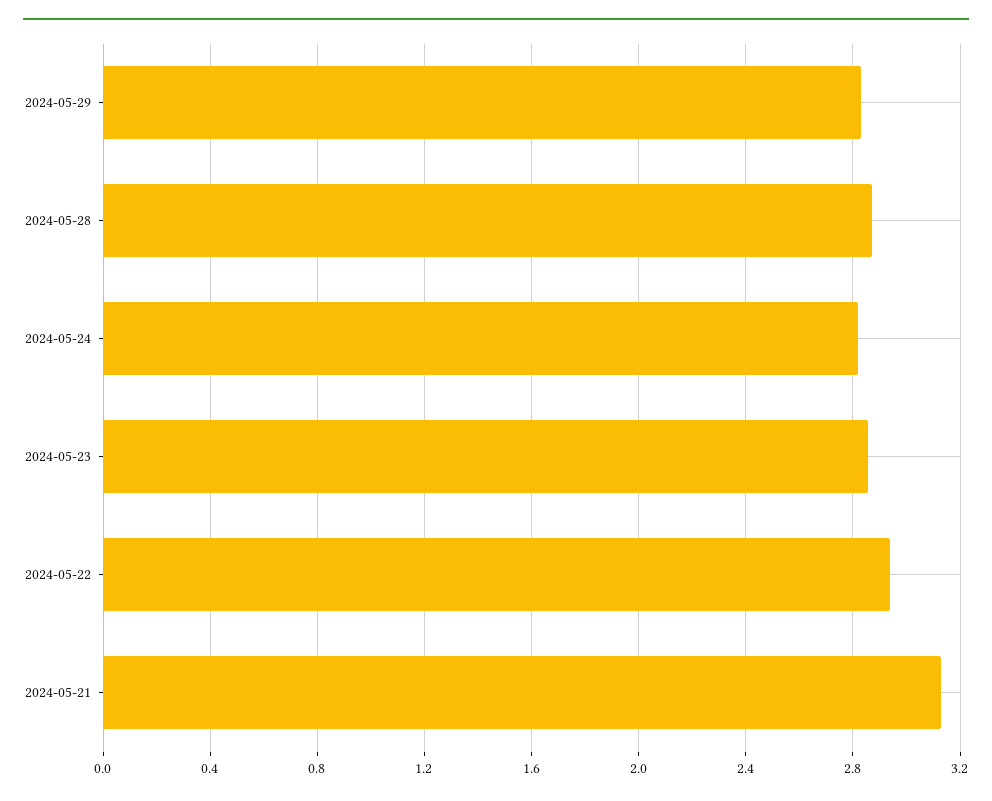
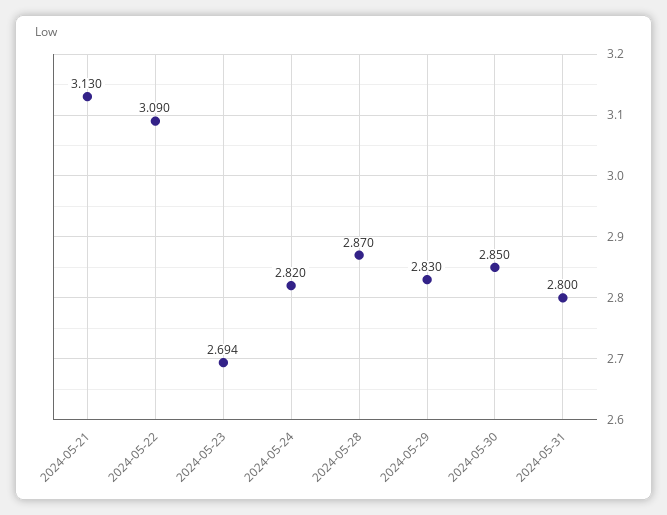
2024-05-23: 2.85 -> 2.694
2024-05-22: 2.95 -> 3.09
2024-05-30: none -> 2.85
2024-05-31: none -> 2.8

